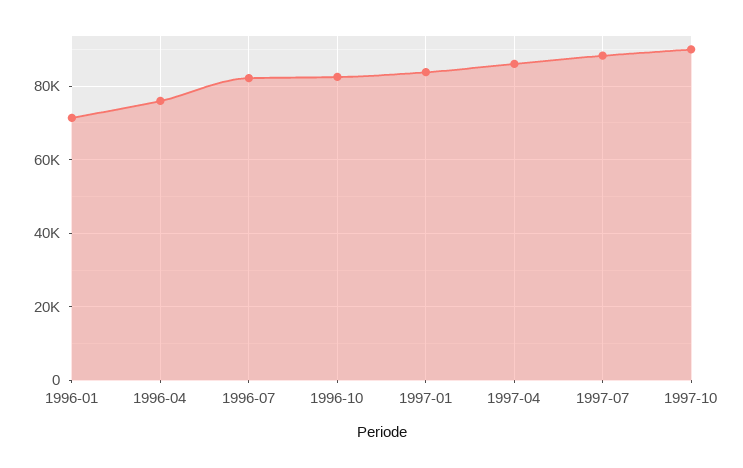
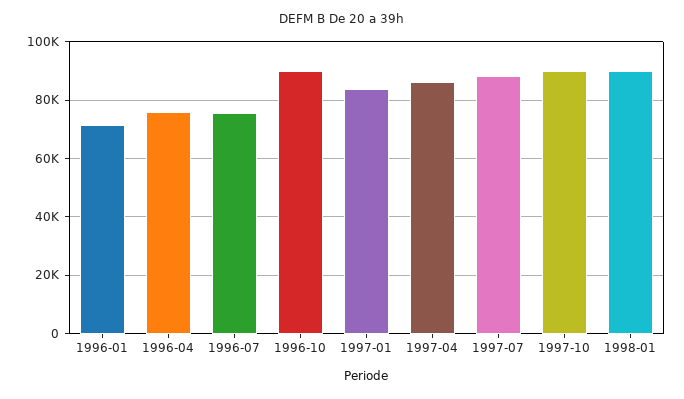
1996-07: 82000 -> 75000
1996-10: 82000 -> 90000
1998-01: none -> 90000

